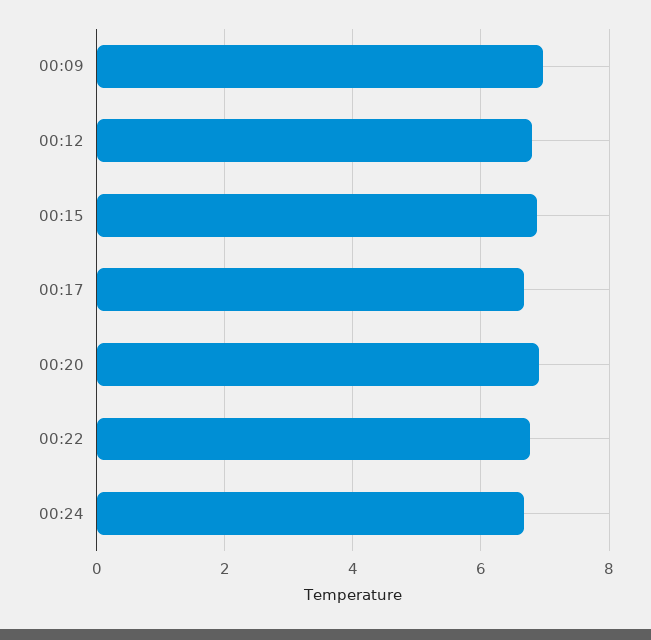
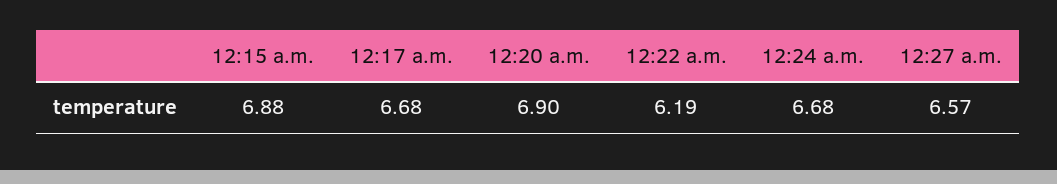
00:09: 7 -> none
00:12: 6.8 -> none
00:22: 6.8 -> 6.19
12:27 a.m.: none -> 6.57

